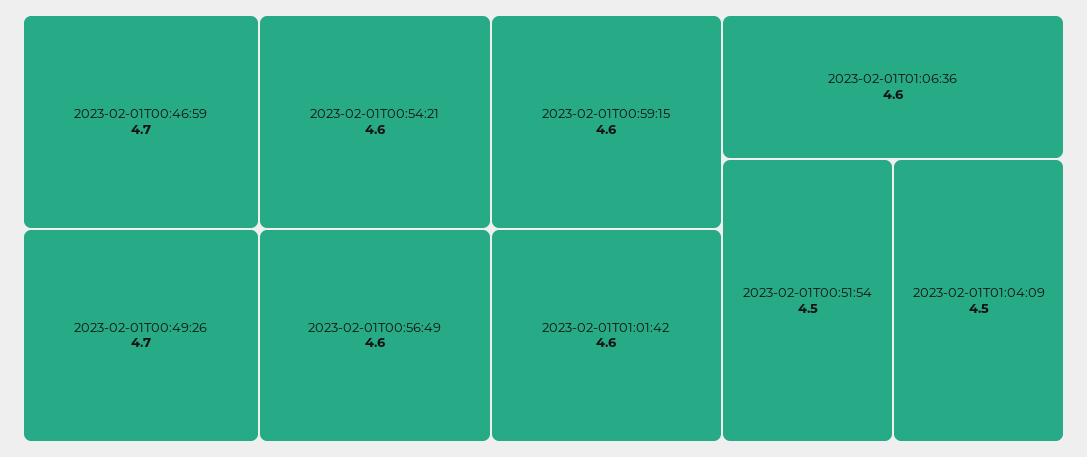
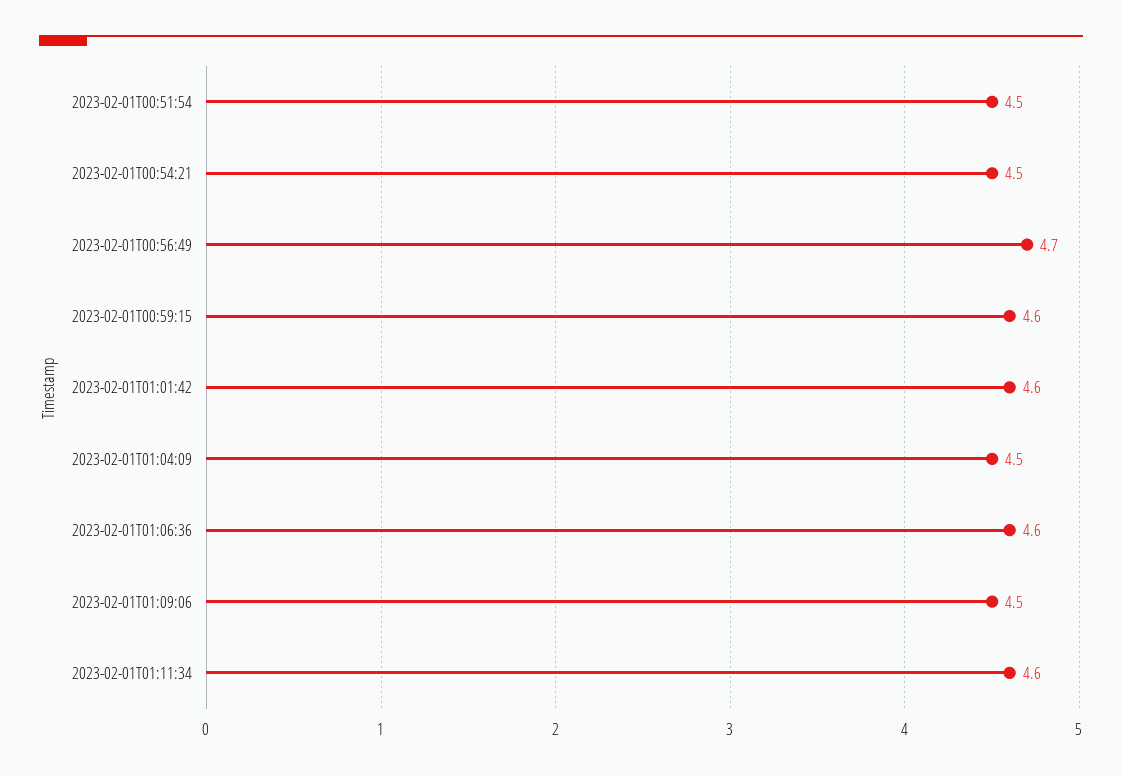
2023-02-01T00:46:59: 4.7 -> none
2023-02-01T00:49:26: 4.7 -> none
2023-02-01T00:54:21: 4.6 -> 4.5
2023-02-01T00:56:49: 4.6 -> 4.7
2023-02-01T01:09:06: none -> 4.5
2023-02-01T01:11:34: none -> 4.6

